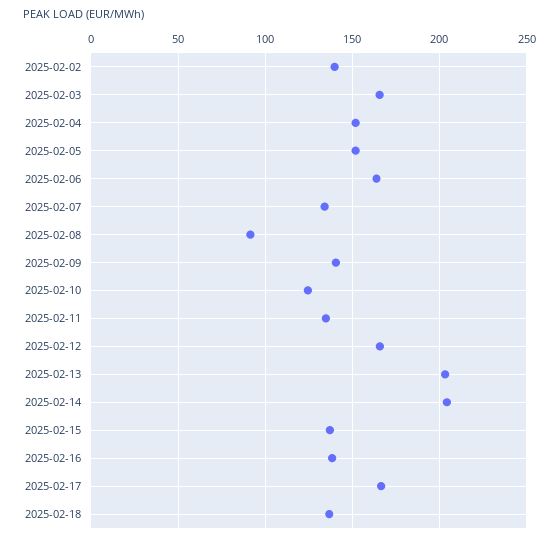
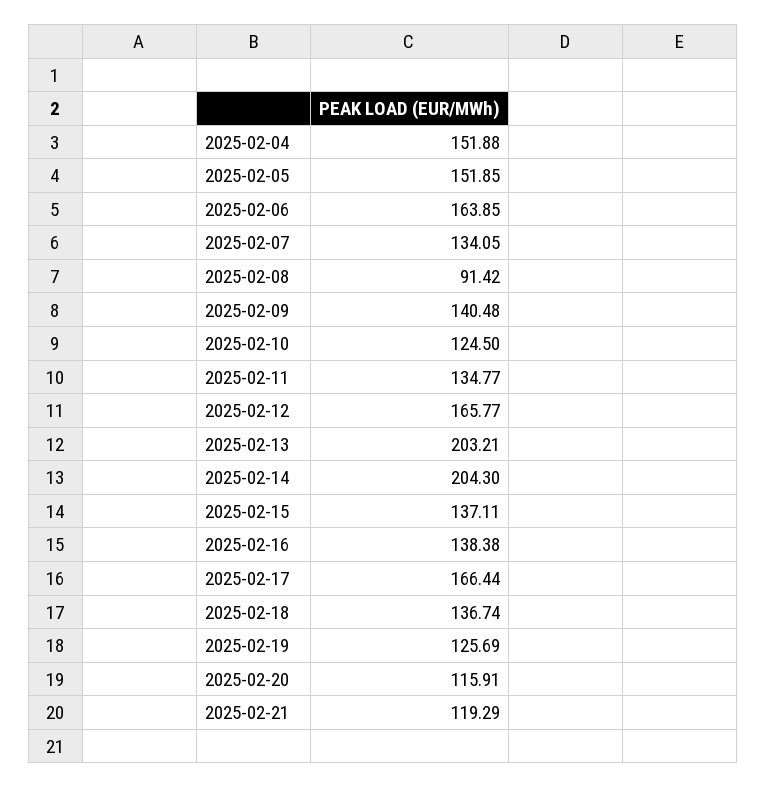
2025-02-02: 140 -> none
2025-02-03: 165 -> none
2025-02-19: none -> 125.69
2025-02-20: none -> 115.91
2025-02-21: none -> 119.29

